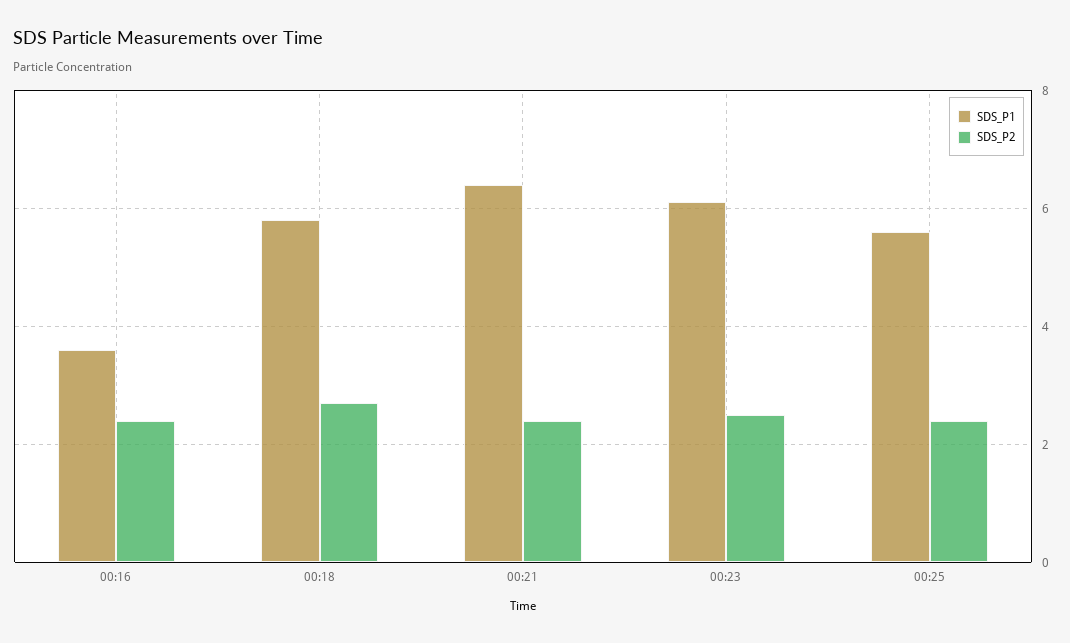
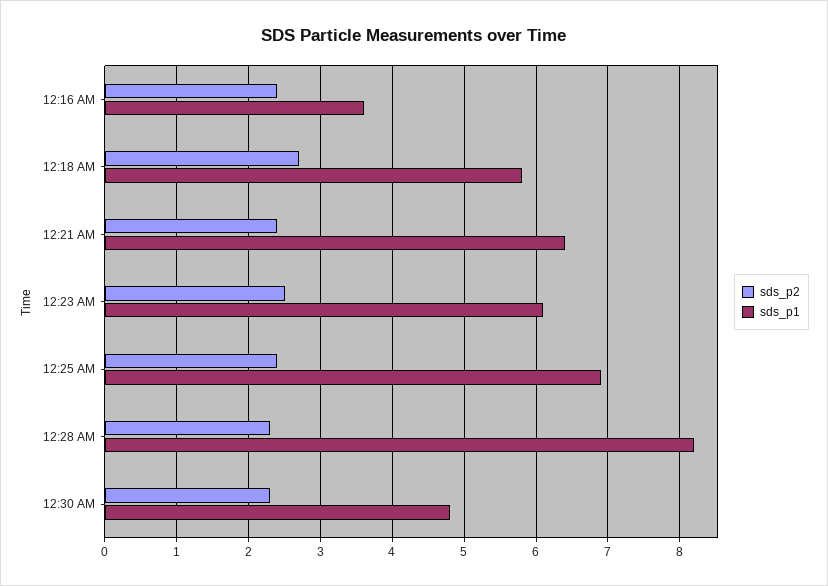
SDS_P1, 00:25: 5.5 -> 6.9
SDS_P2, 12:28 AM: none -> 2.3
SDS_P1, 12:28 AM: none -> 8.2
SDS_P2, 12:30 AM: none -> 2.3
SDS_P1, 12:30 AM: none -> 4.8

